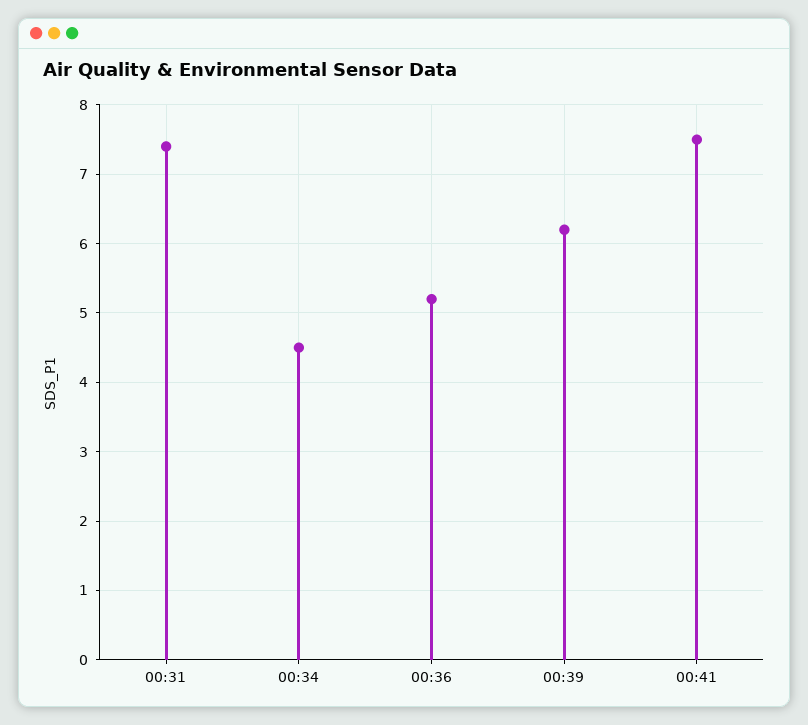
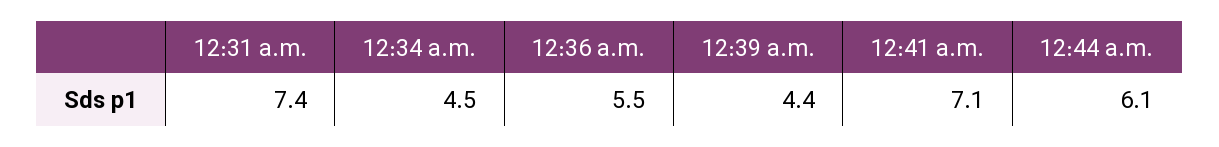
00:36: 5.2 -> 5.5
00:39: 6.2 -> 4.4
00:41: 7.5 -> 7.1
12:44 a.m.: none -> 6.1

